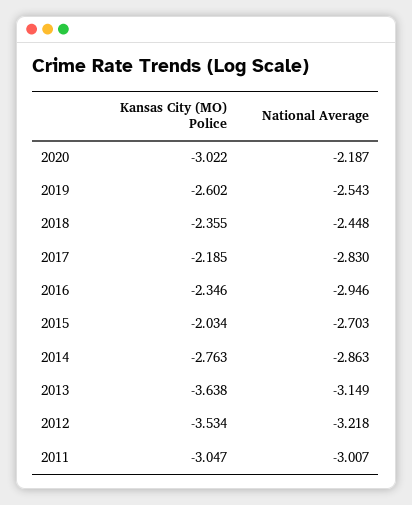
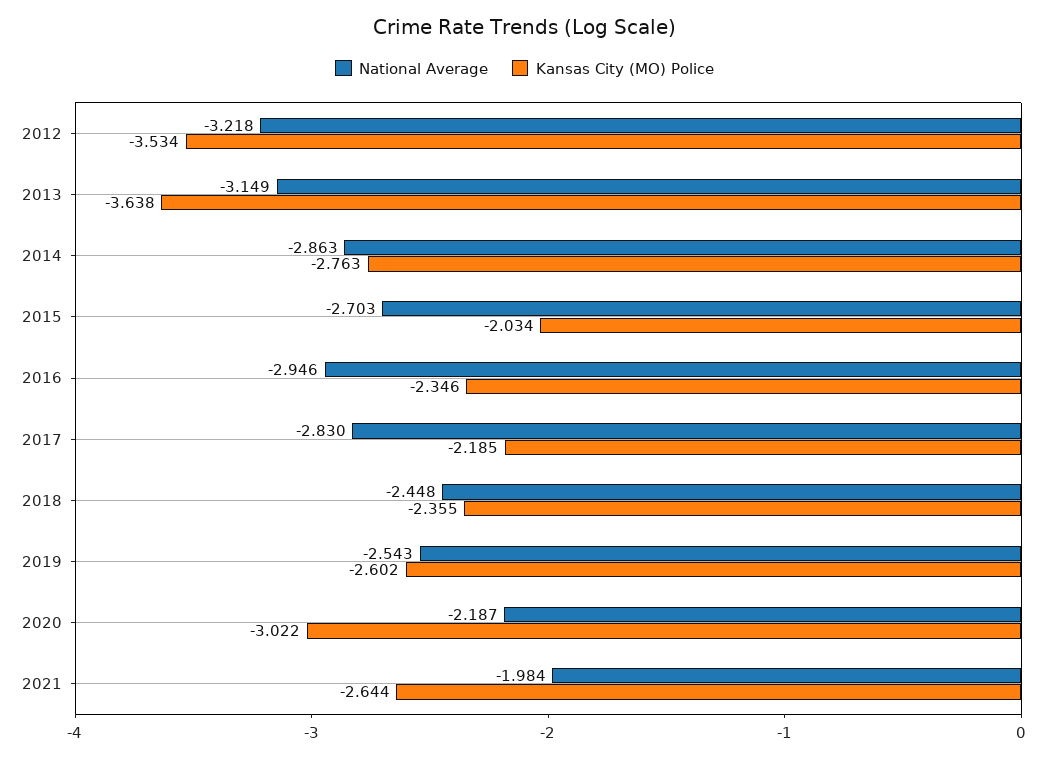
Kansas City (MO) Police, 2011: -3.047 -> none
National Average, 2011: -3.007 -> none
National Average, 2021: none -> -1.984
Kansas City (MO) Police, 2021: none -> -2.644

